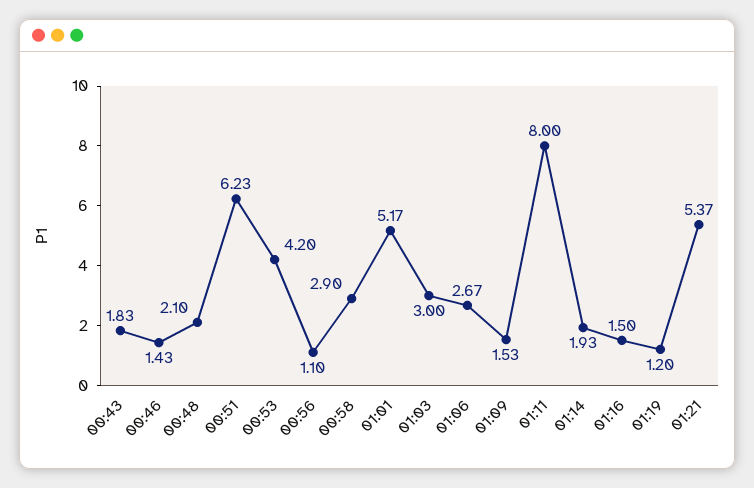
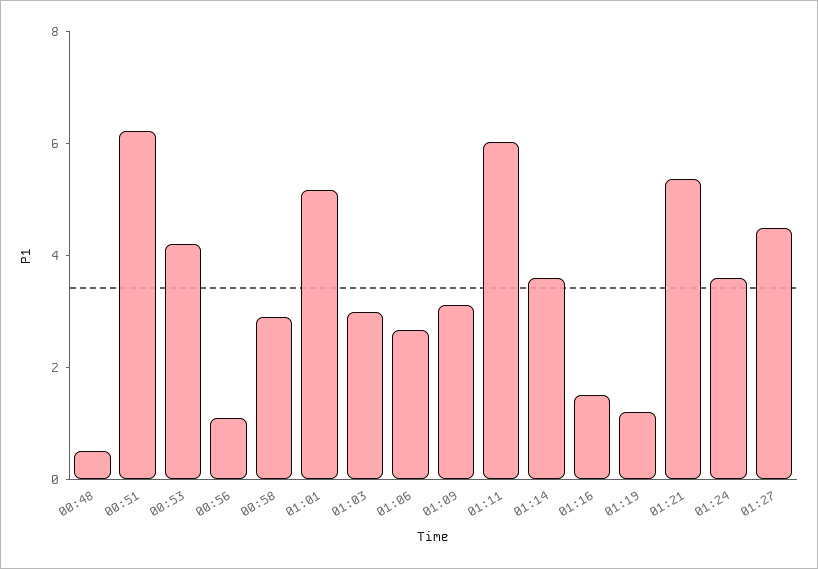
00:43: 1.83 -> none
00:46: 1.43 -> none
00:48: 2.1 -> 0.5
01:09: 1.53 -> 3
01:11: 8 -> 6
01:14: 1.93 -> 3.5
01:24: none -> 3.5
01:27: none -> 4.5

